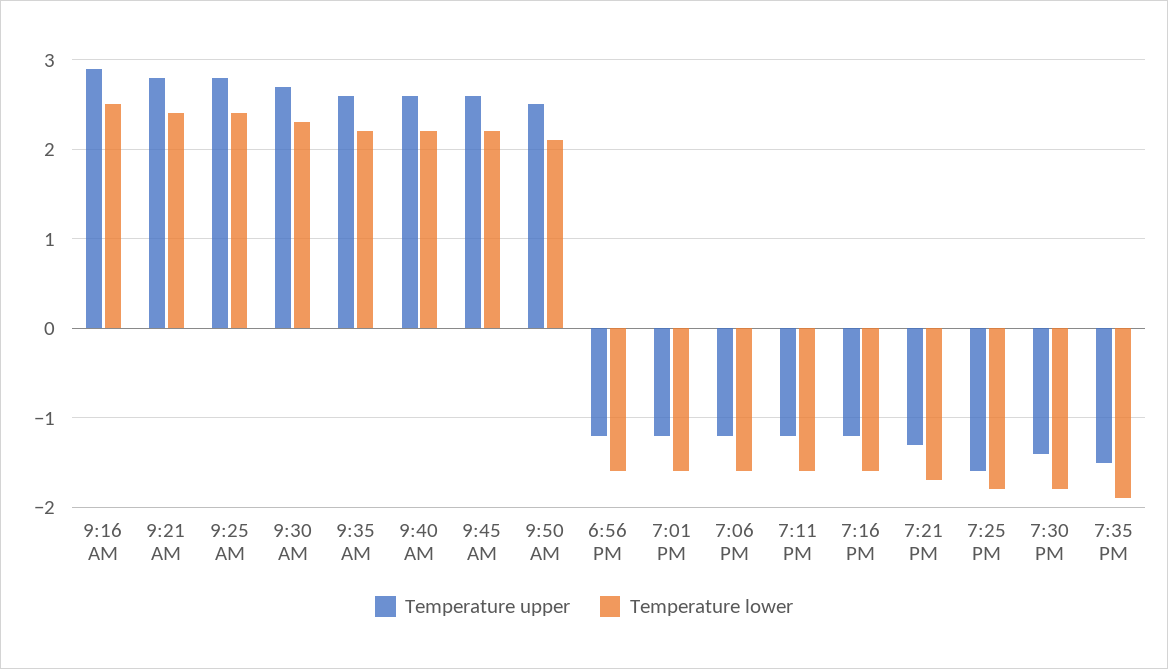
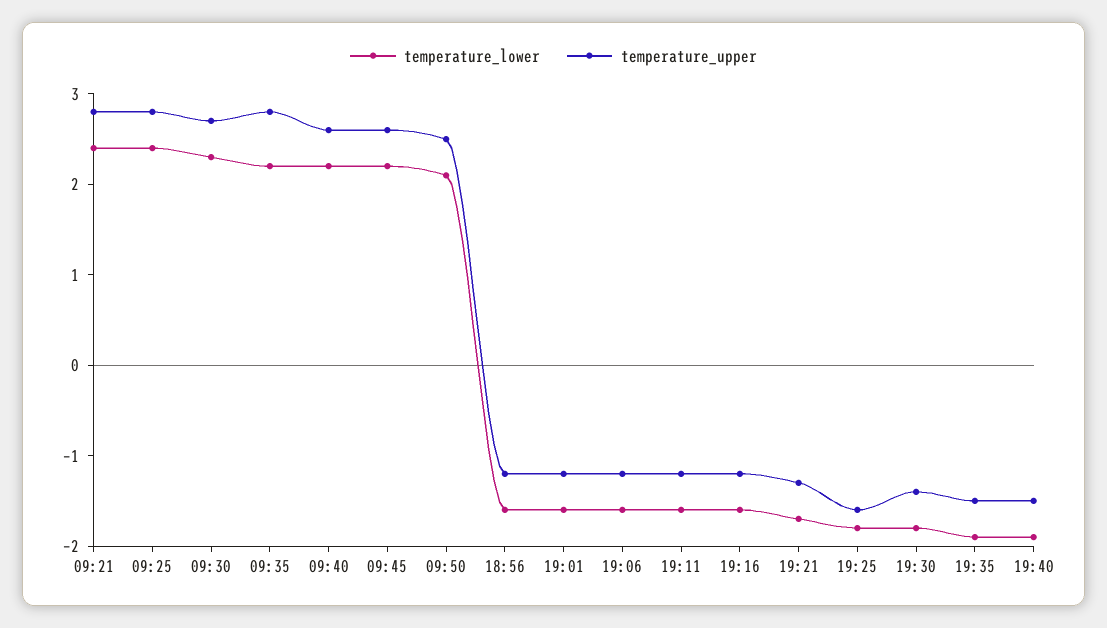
Temperature upper, 9:16 AM: 2.9 -> none
Temperature lower, 9:16 AM: 2.5 -> none
Temperature upper, 9:35 AM: 2.6 -> 2.8
Temperature lower, 19:40: none -> -1.9
Temperature upper, 19:40: none -> -1.5

